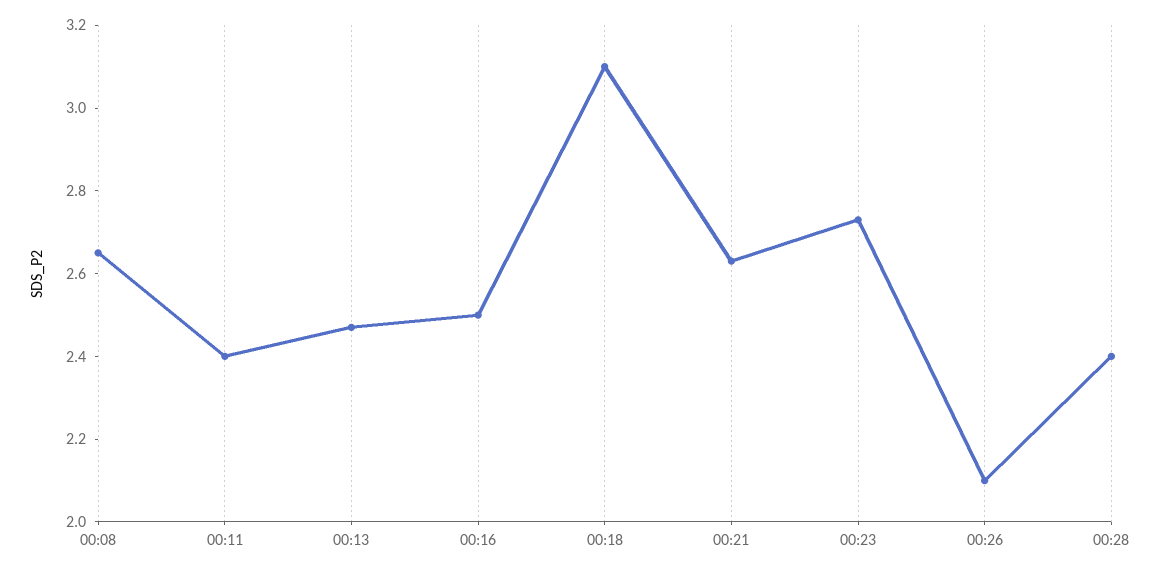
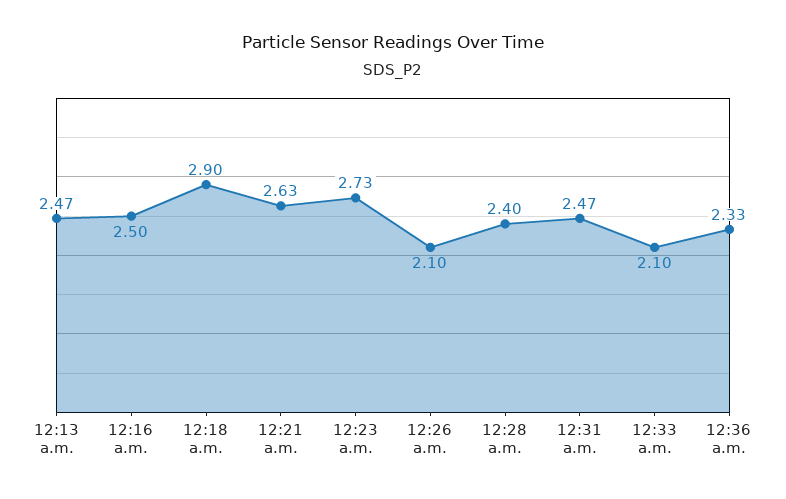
00:08: 2.65 -> none
00:11: 2.4 -> none
00:18: 3.1 -> 2.9
12:31 a.m.: none -> 2.47
12:33 a.m.: none -> 2.1
12:36 a.m.: none -> 2.33

